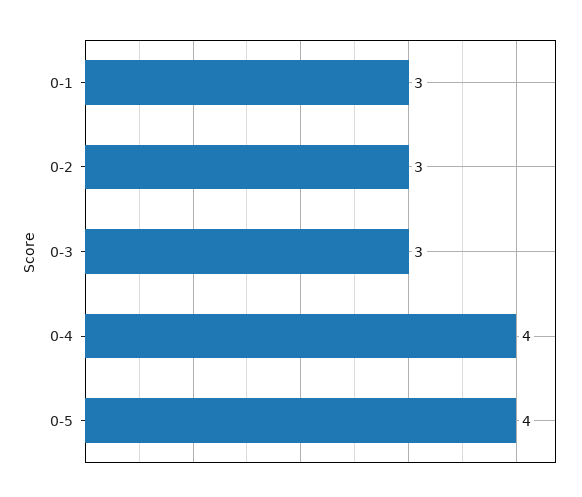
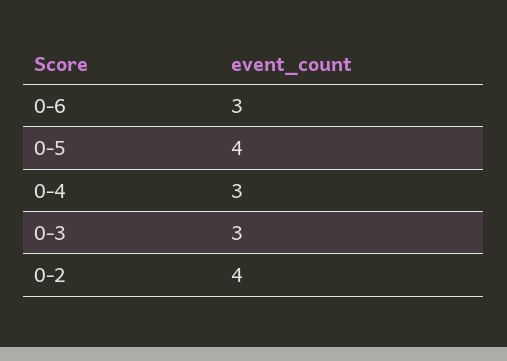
0-1: 3 -> none
0-2: 3 -> 4
0-4: 4 -> 3
0-6: none -> 3

